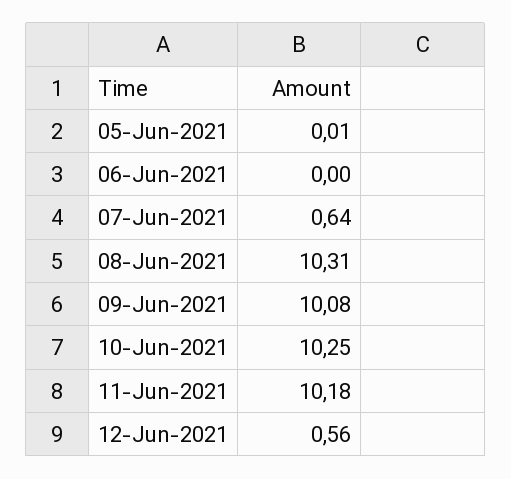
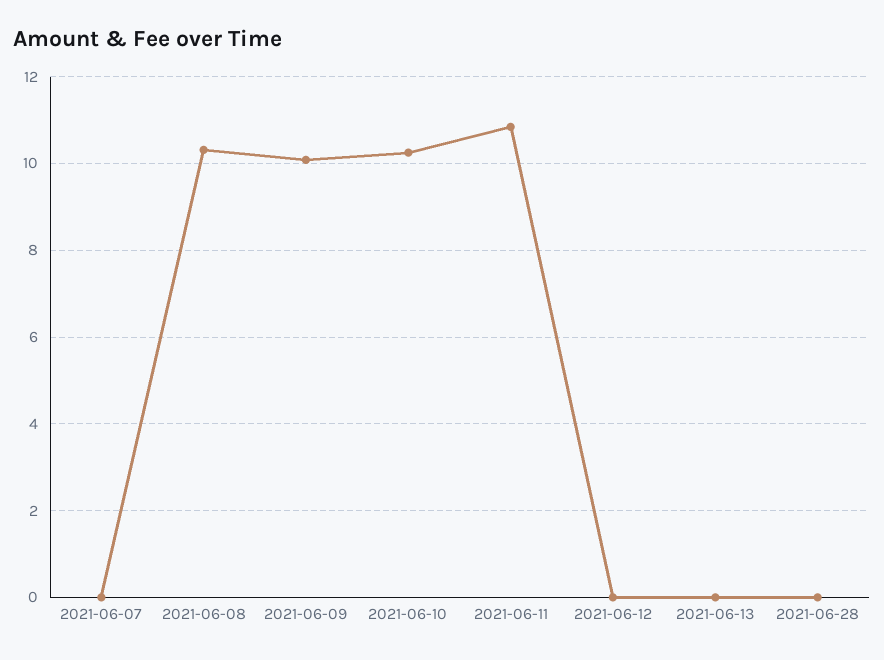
05-Jun-2021: 0.01 -> none
06-Jun-2021: 0 -> none
07-Jun-2021: 0.64 -> 0
11-Jun-2021: 10.18 -> 10.8
12-Jun-2021: 0.56 -> 0
2021-06-13: none -> 0
2021-06-28: none -> 0

